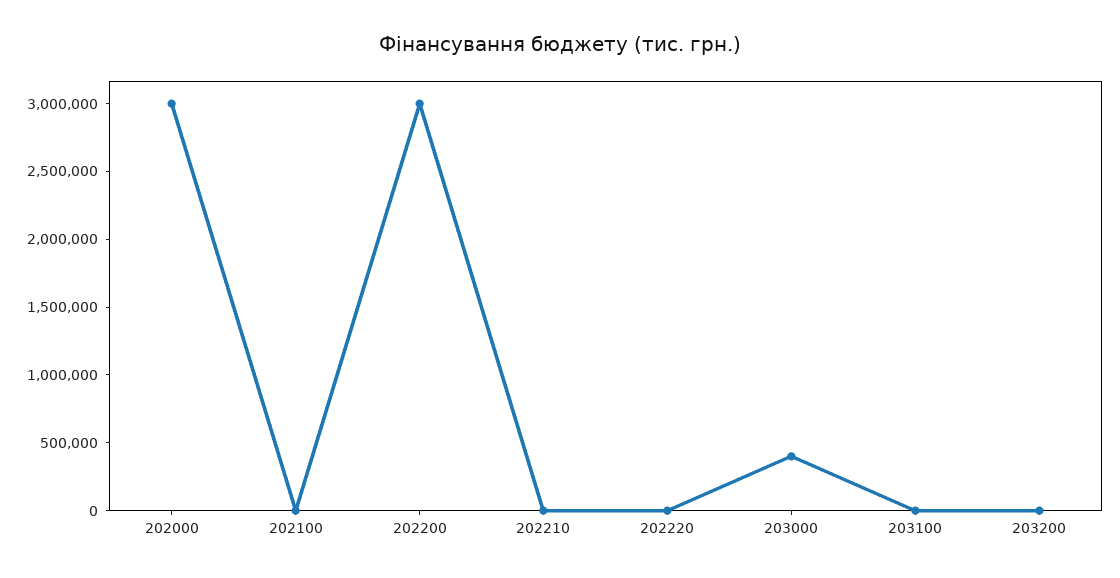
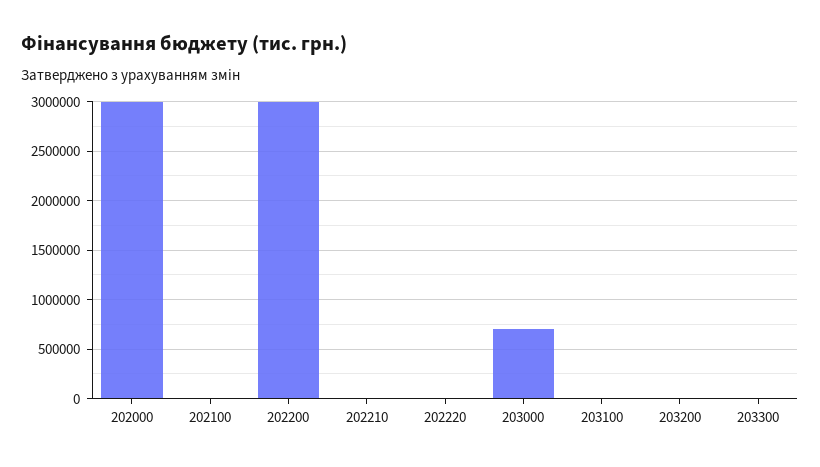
203000: 400000 -> 700000
203300: none -> 0

